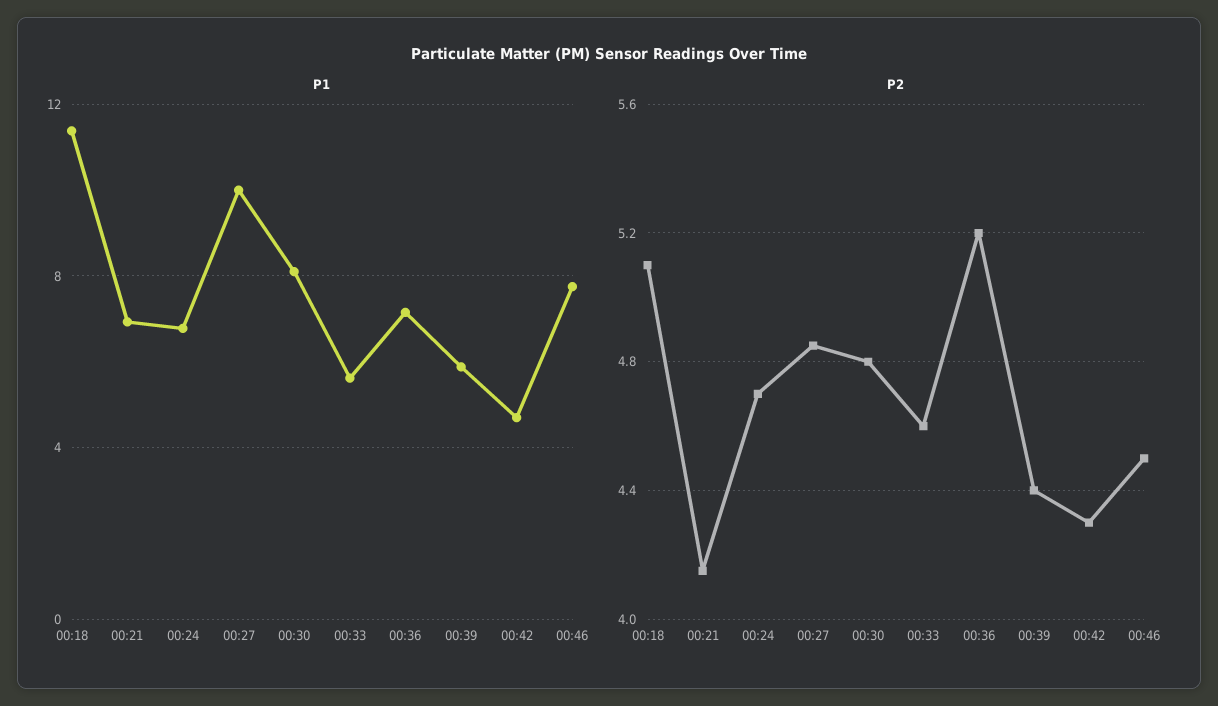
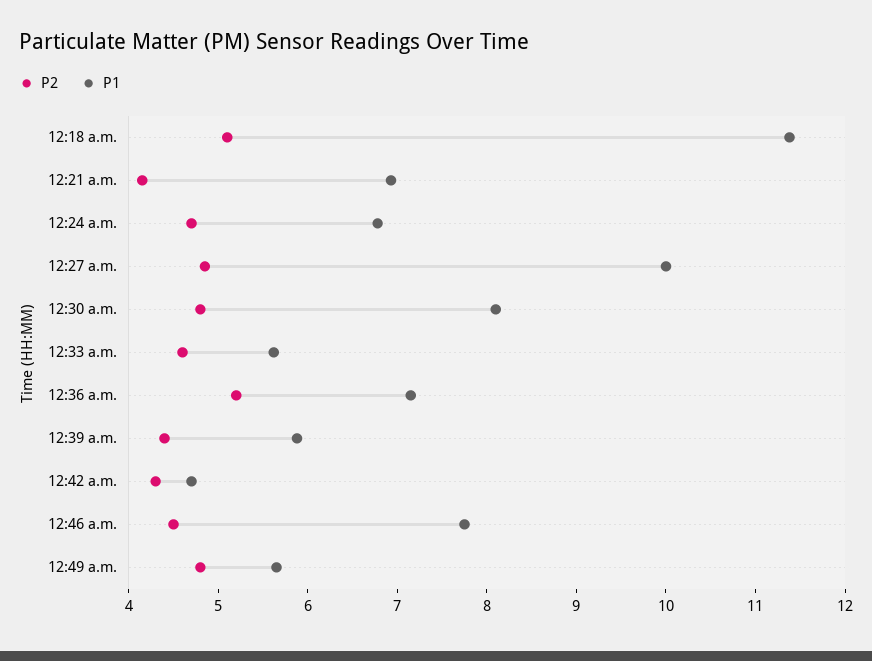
P2, 12:49 a.m.: none -> 4.8
P1, 12:49 a.m.: none -> 5.6

